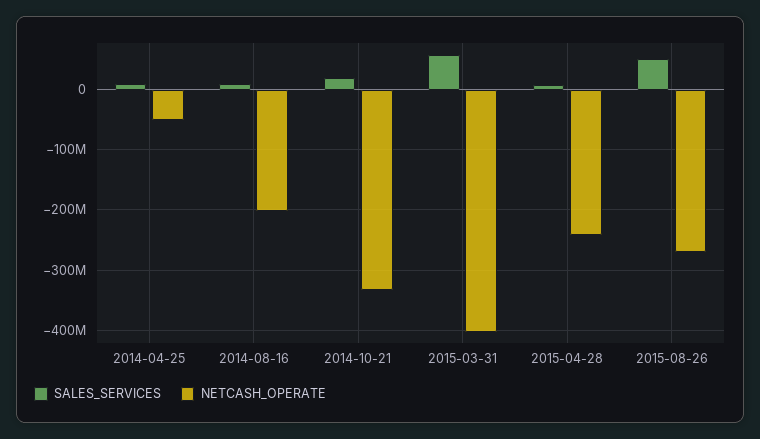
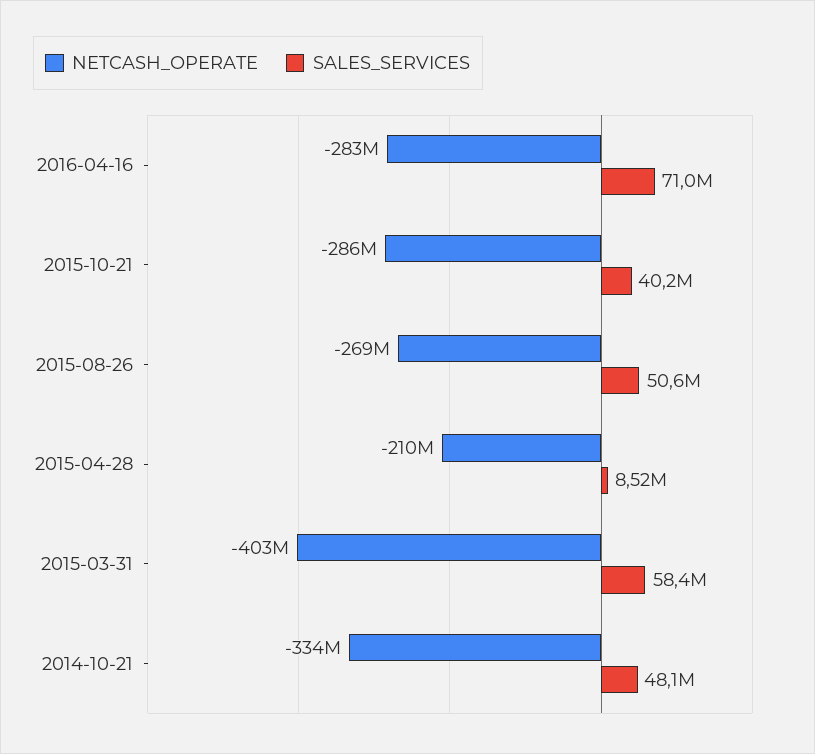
SALES_SERVICES, 2014-04-25: 10000000 -> none
NETCASH_OPERATE, 2014-04-25: -50000000 -> none
SALES_SERVICES, 2014-08-16: 10000000 -> none
NETCASH_OPERATE, 2014-08-16: -200000000 -> none
SALES_SERVICES, 2014-10-21: 20000000 -> 48100000
NETCASH_OPERATE, 2015-04-28: -240000000 -> -210000000
NETCASH_OPERATE, 2016-04-16: none -> -283000000
SALES_SERVICES, 2016-04-16: none -> 71000000
NETCASH_OPERATE, 2015-10-21: none -> -286000000
SALES_SERVICES, 2015-10-21: none -> 40200000

